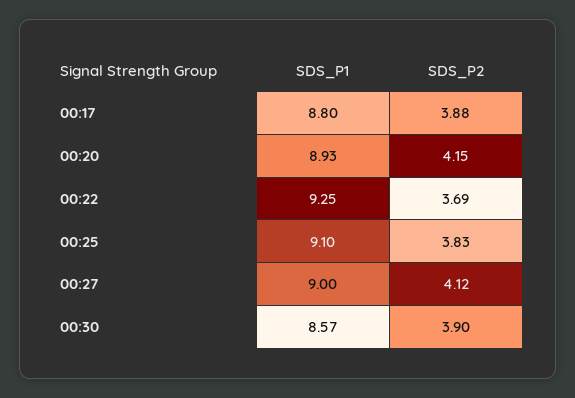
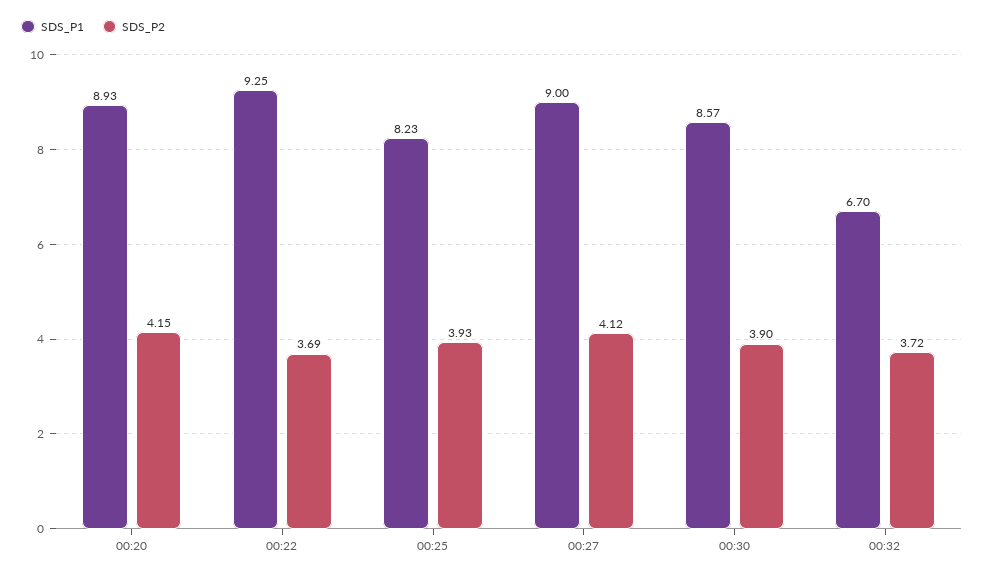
SDS_P1, 00:17: 8.8 -> none
SDS_P2, 00:17: 3.88 -> none
SDS_P1, 00:25: 9.1 -> 8.23
SDS_P2, 00:25: 3.83 -> 3.93
SDS_P1, 00:32: none -> 6.7
SDS_P2, 00:32: none -> 3.72

